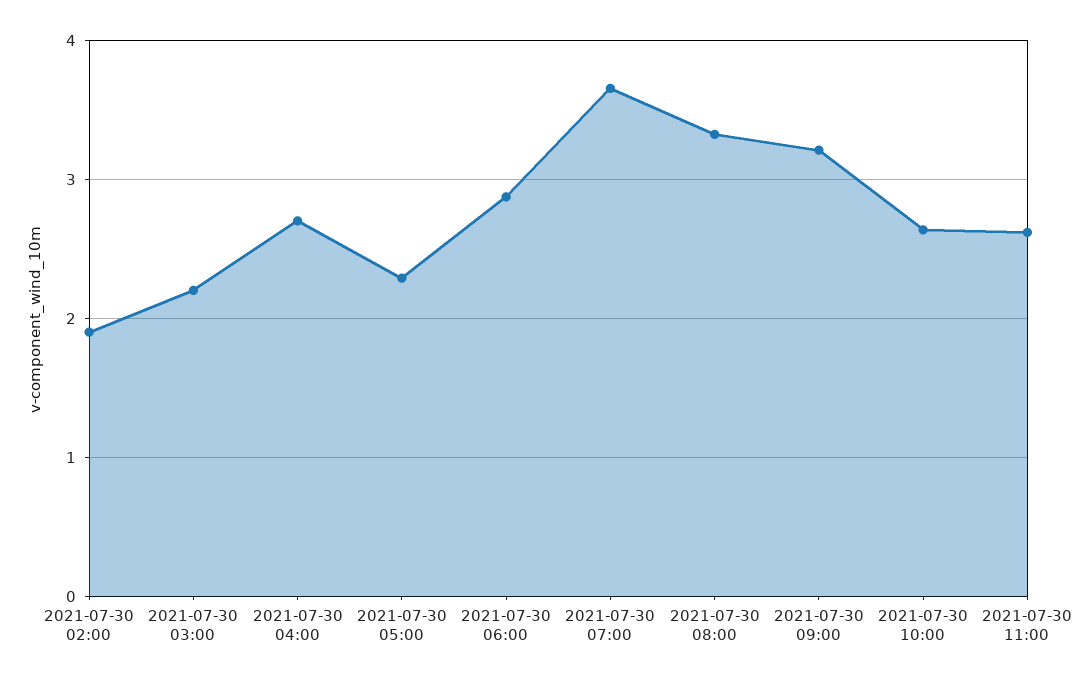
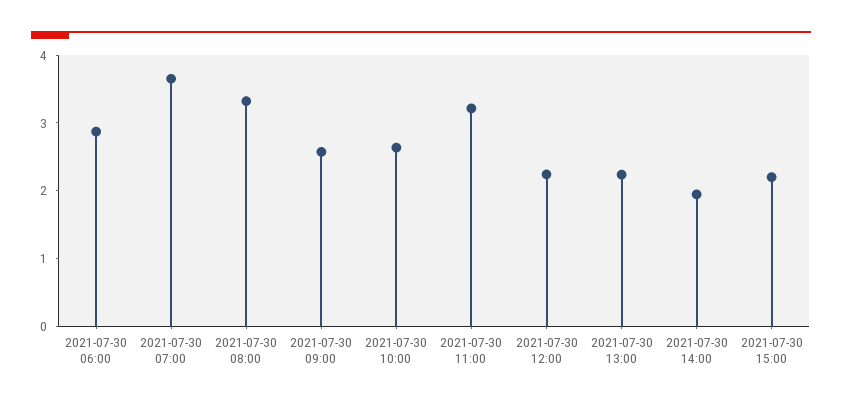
2021-07-30 02:00: 1.9 -> none
2021-07-30 03:00: 2.2 -> none
2021-07-30 04:00: 2.7 -> none
2021-07-30 05:00: 2.3 -> none
2021-07-30 09:00: 3.2 -> 2.6
2021-07-30 11:00: 2.6 -> 3.2
2021-07-30 12:00: none -> 2.2
2021-07-30 13:00: none -> 2.2
2021-07-30 14:00: none -> 2
2021-07-30 15:00: none -> 2.2

